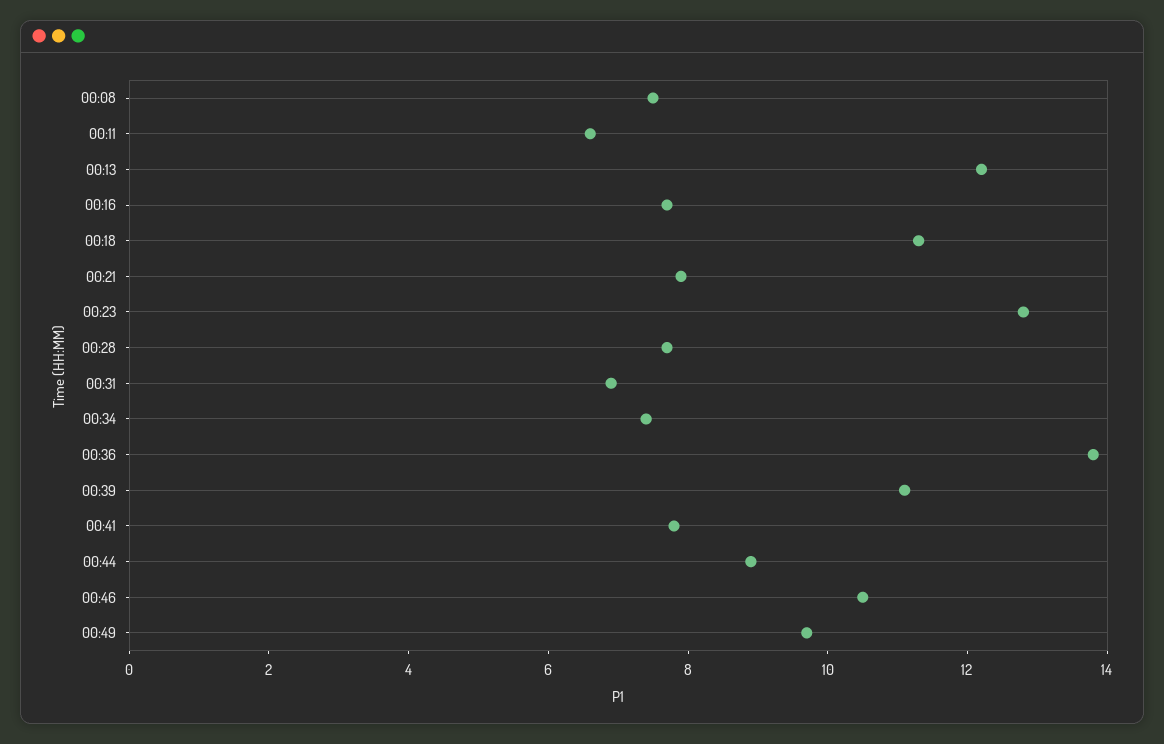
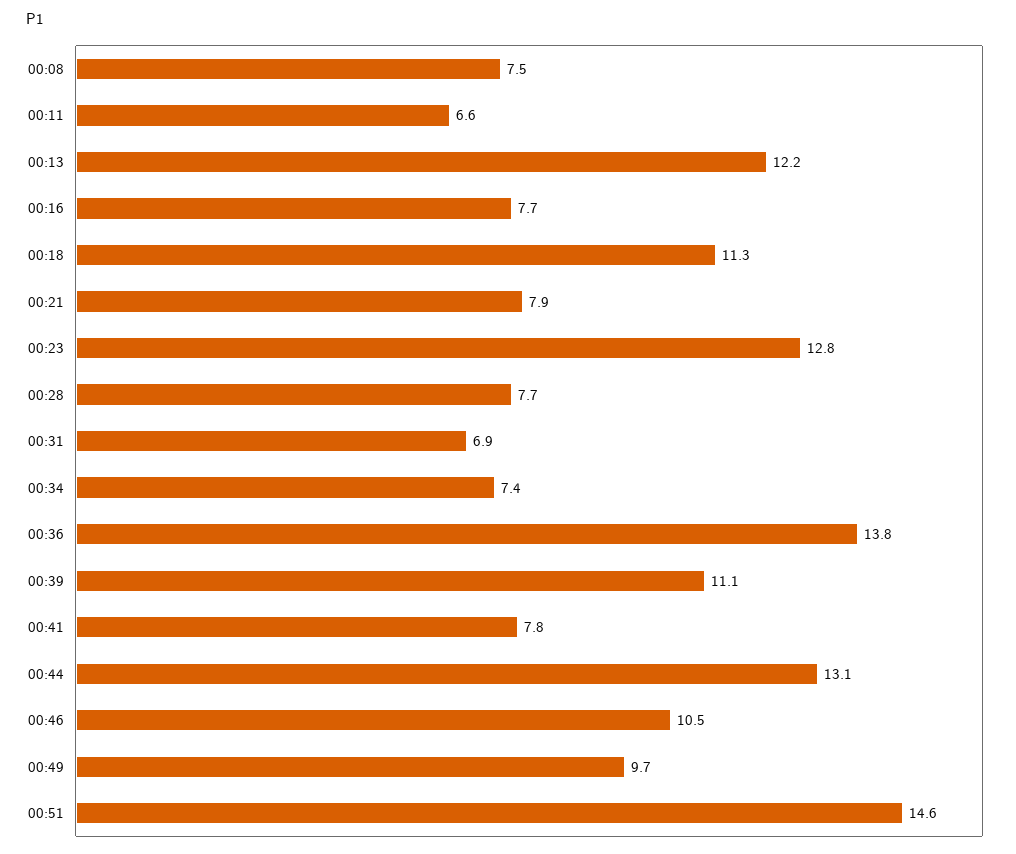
00:44: 9 -> 13.1
00:51: none -> 14.6

